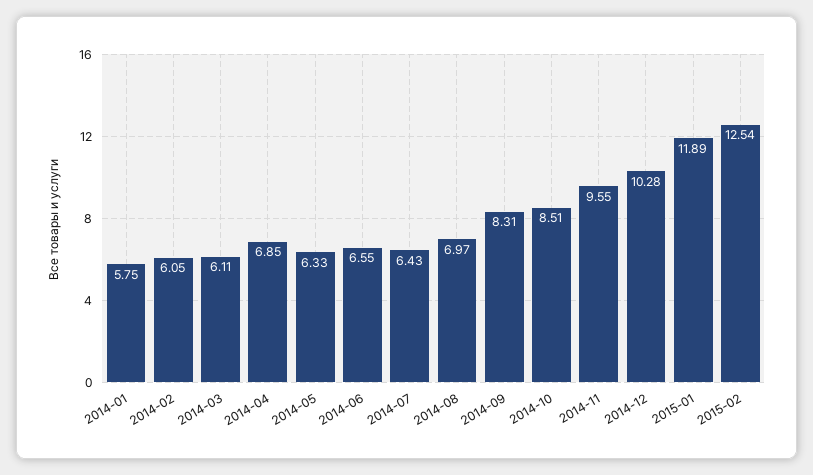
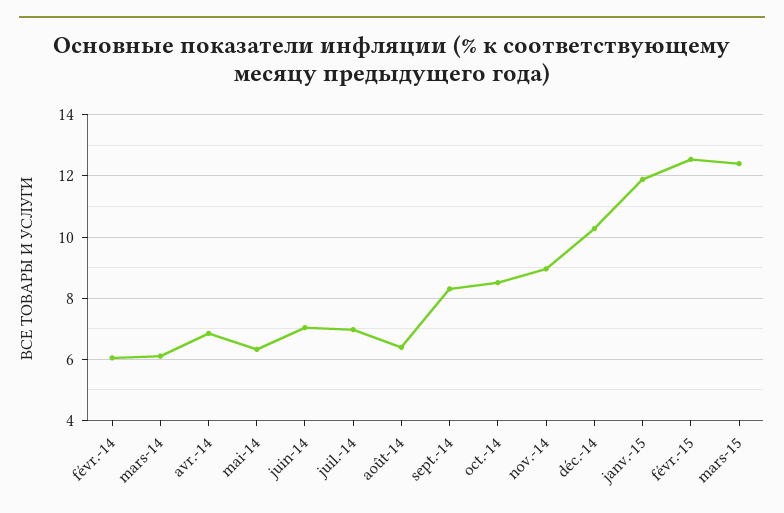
2014-01: 5.75 -> none
2014-06: 6.55 -> 7
2014-07: 6.43 -> 7
2014-08: 6.97 -> 6.4
2014-11: 9.55 -> 9
mars-15: none -> 12.4

